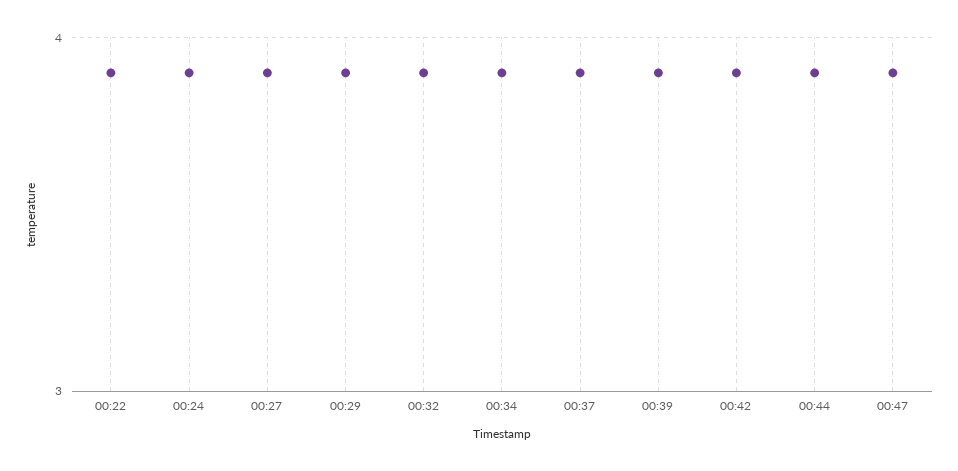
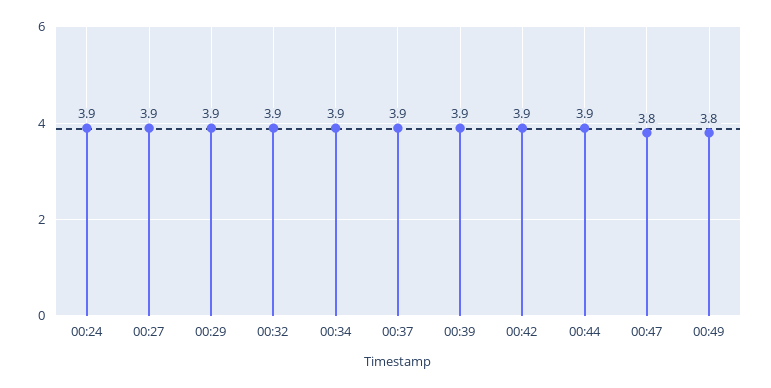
00:22: 3.9 -> none
00:47: 3.9 -> 3.8
00:49: none -> 3.8

